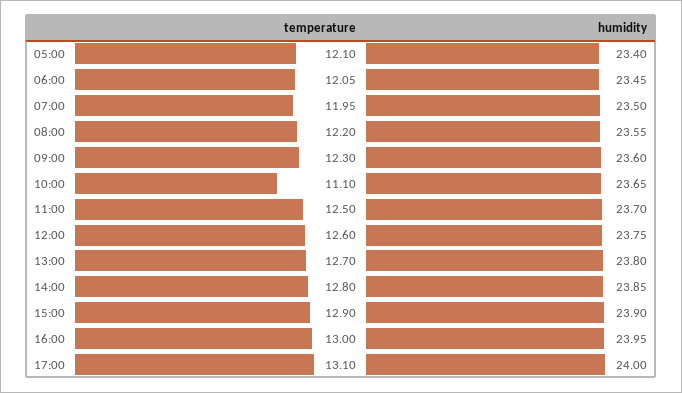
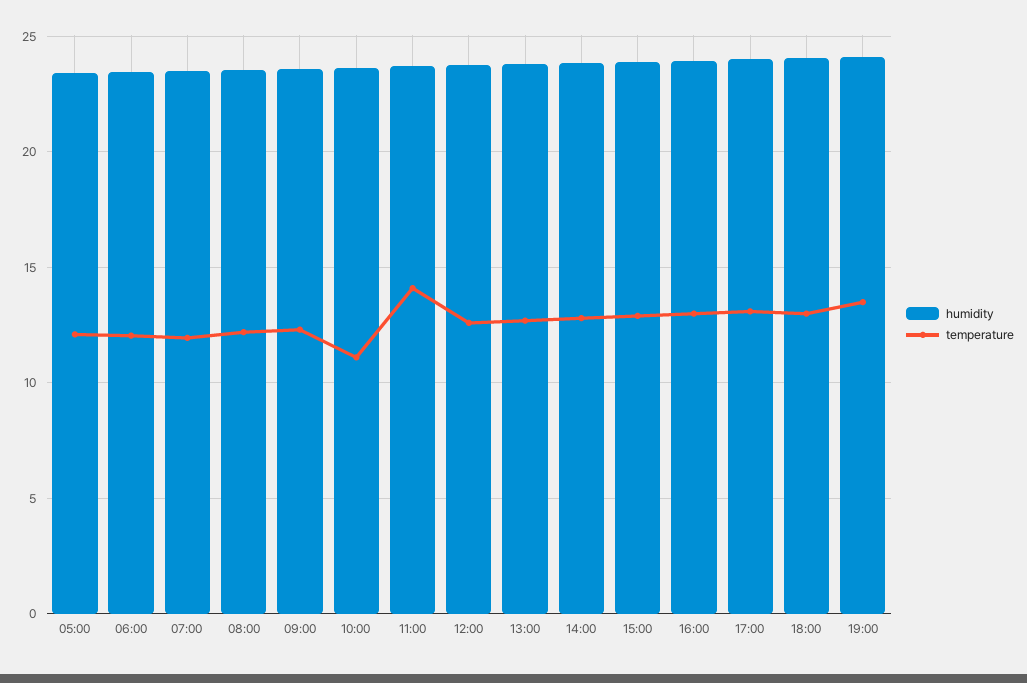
temperature, 11:00: 12.5 -> 14
humidity, 18:00: none -> 24
temperature, 18:00: none -> 13
humidity, 19:00: none -> 24
temperature, 19:00: none -> 13.5

